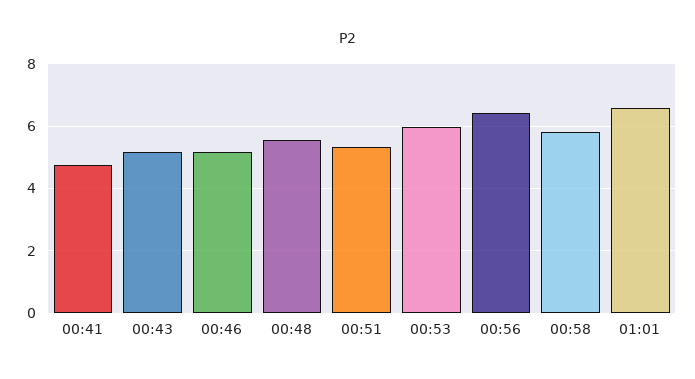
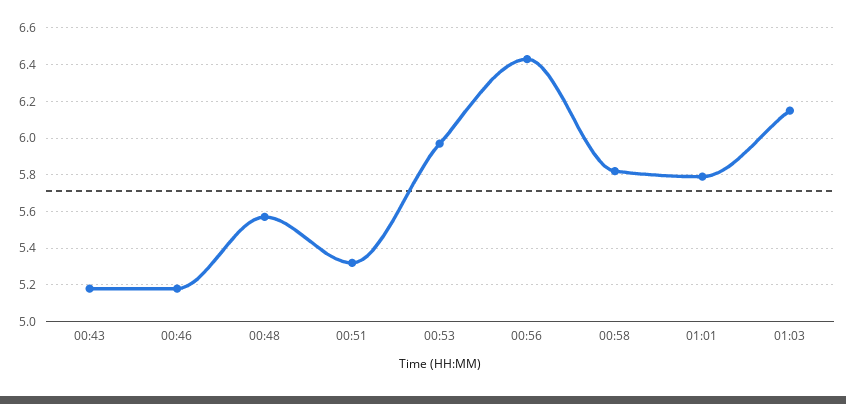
00:41: 4.8 -> none
01:01: 6.6 -> 5.8
01:03: none -> 6.15

